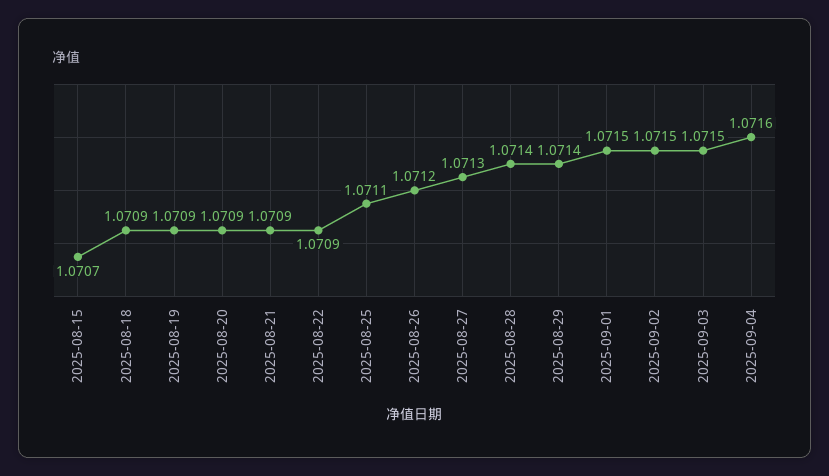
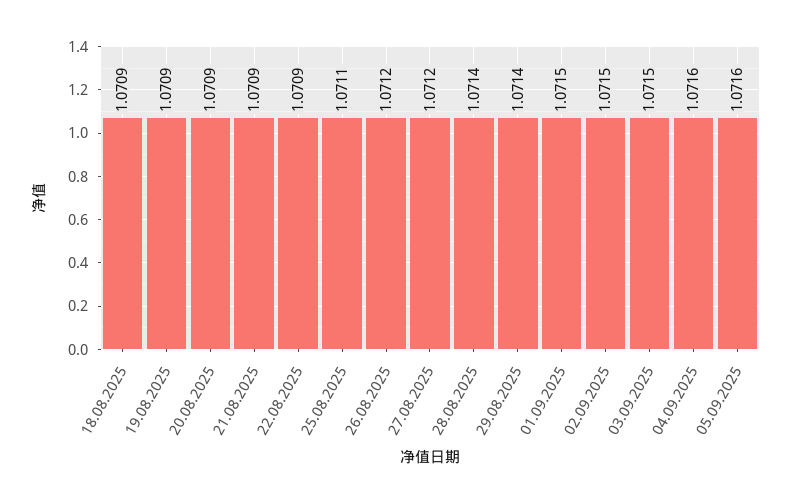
2025-08-15: 1.0707 -> none
2025-08-27: 1.0713 -> 1.0712
05.09.2025: none -> 1.0716

